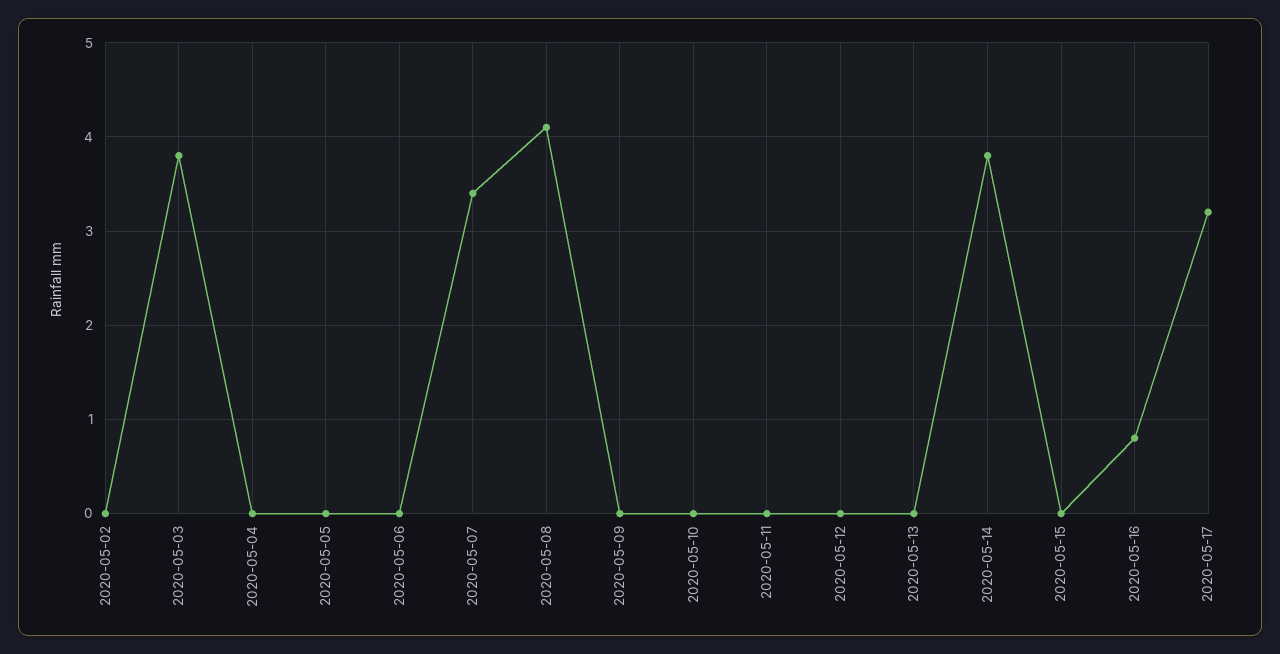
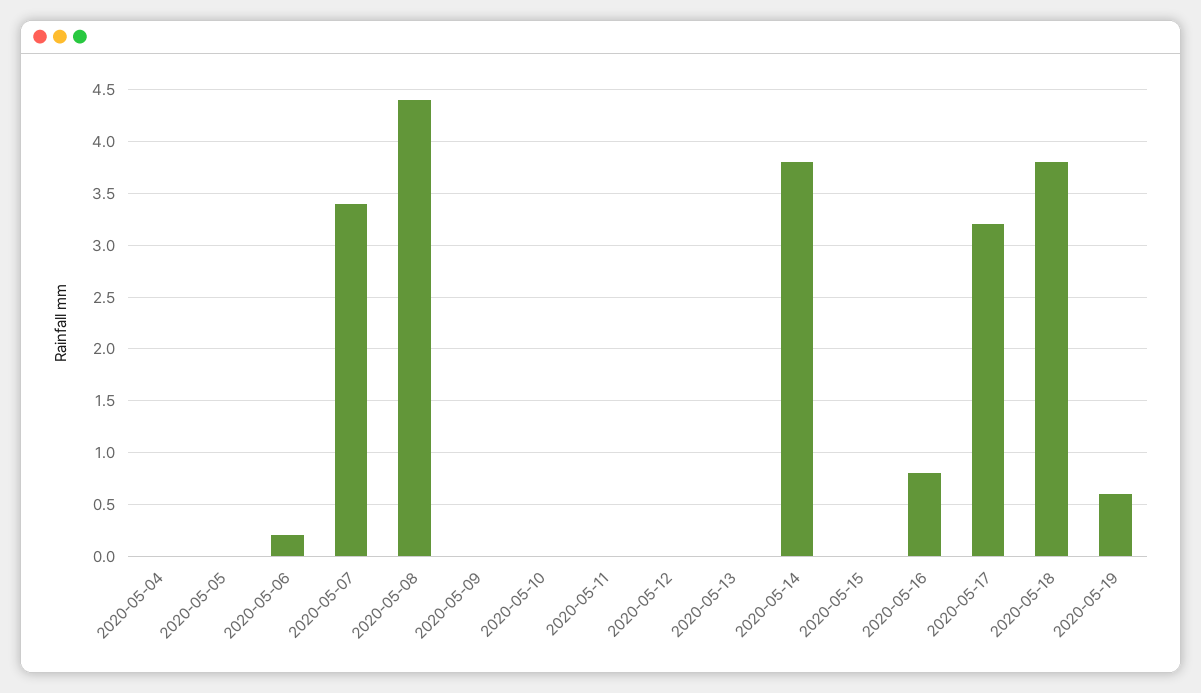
2020-05-02: 0 -> none
2020-05-03: 3.8 -> none
2020-05-06: 0 -> 0.2
2020-05-08: 4.1 -> 4.4
2020-05-18: none -> 3.8
2020-05-19: none -> 0.6

